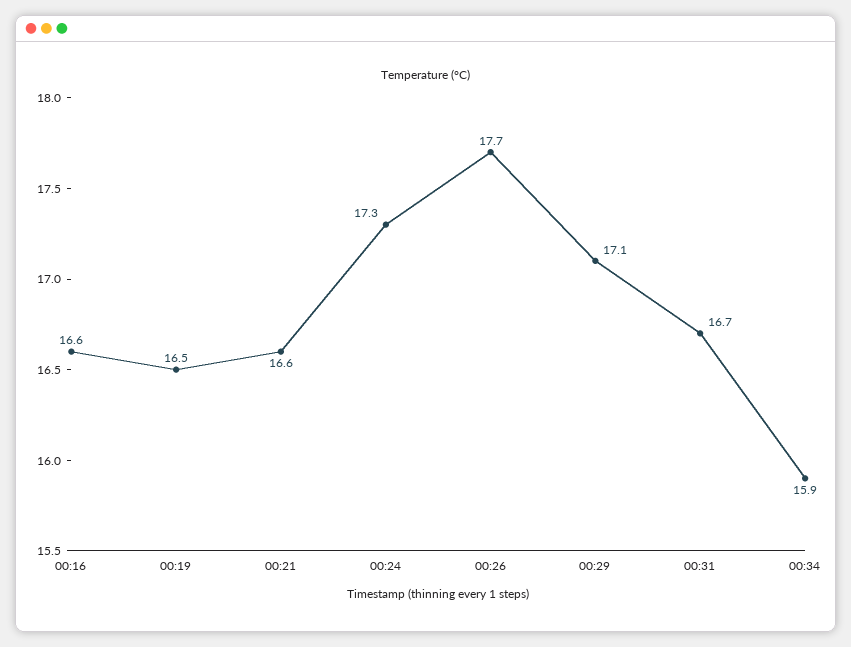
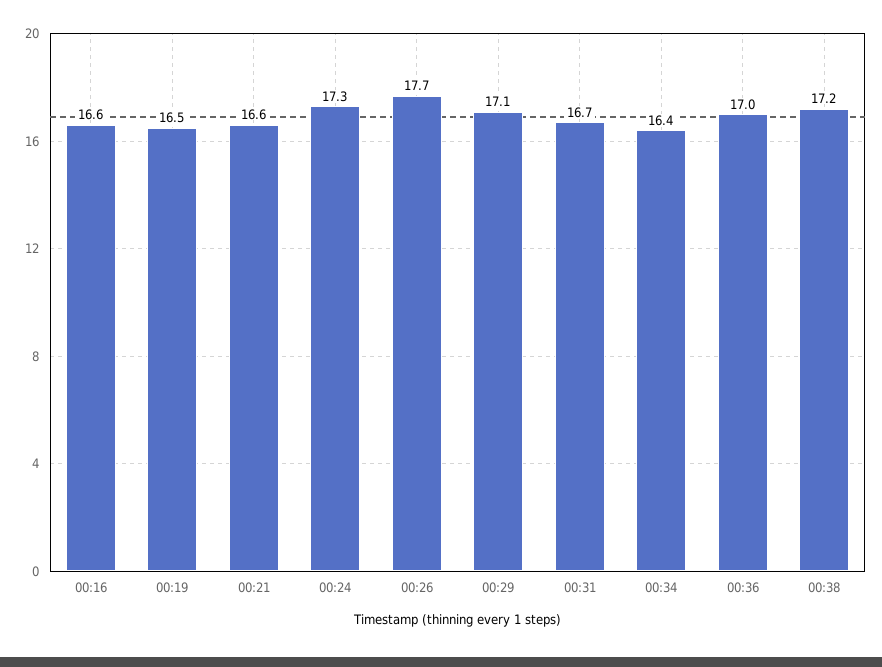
00:34: 15.9 -> 16.4
00:36: none -> 17
00:38: none -> 17.2

